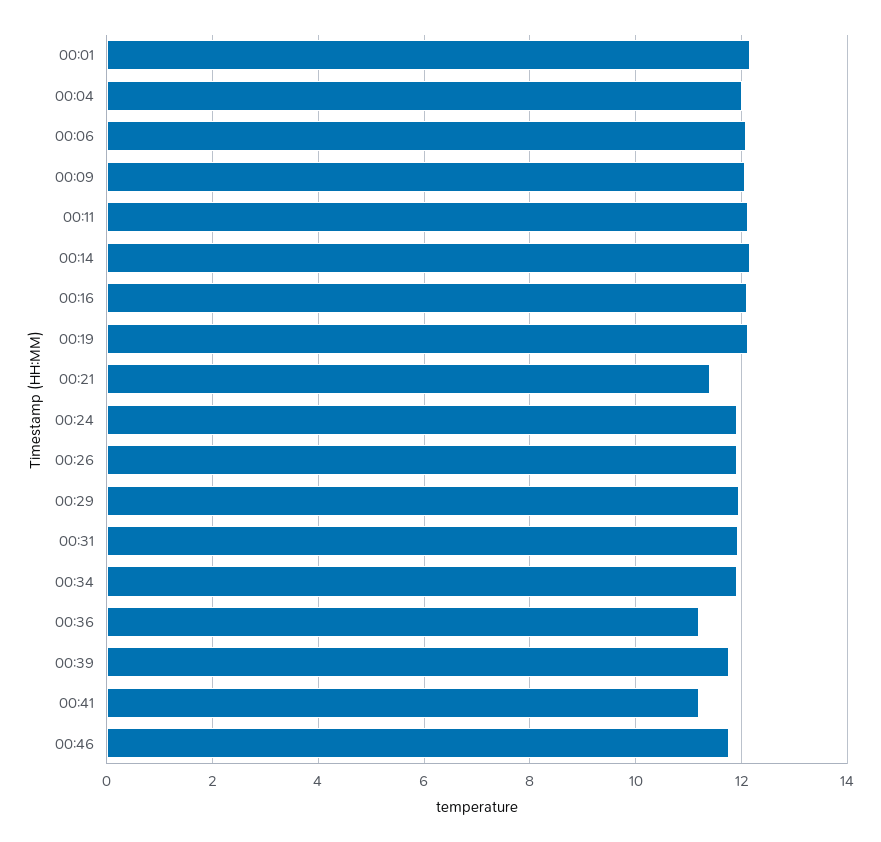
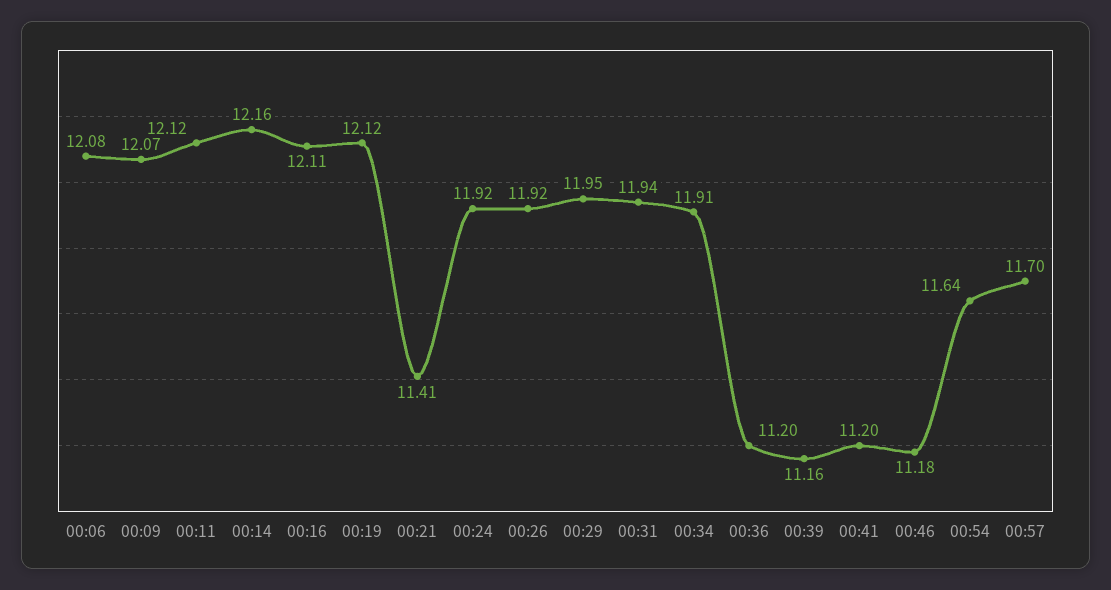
00:01: 12.2 -> none
00:04: 12 -> none
00:39: 11.8 -> 11.16
00:46: 11.8 -> 11.18
00:54: none -> 11.64
00:57: none -> 11.7

